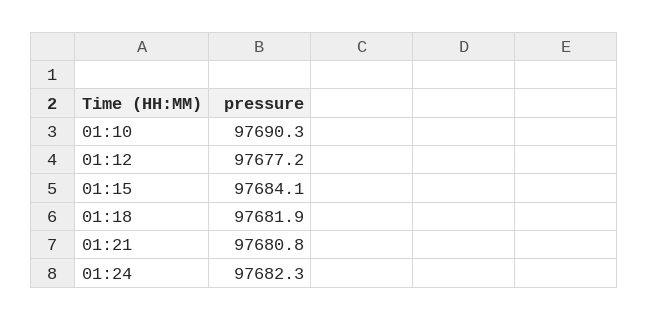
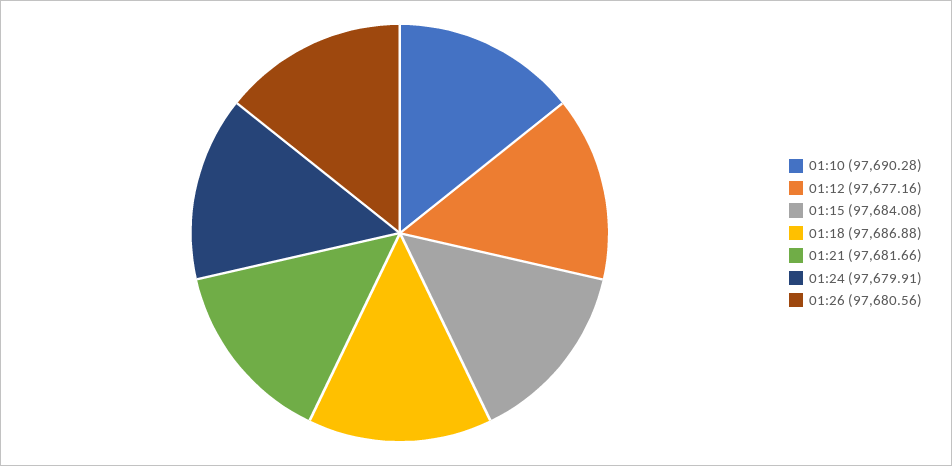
01:18: 97681.9 -> 97686.88
01:21: 97680.8 -> 97681.66
01:24: 97682.3 -> 97679.91
01:26: none -> 97680.56

